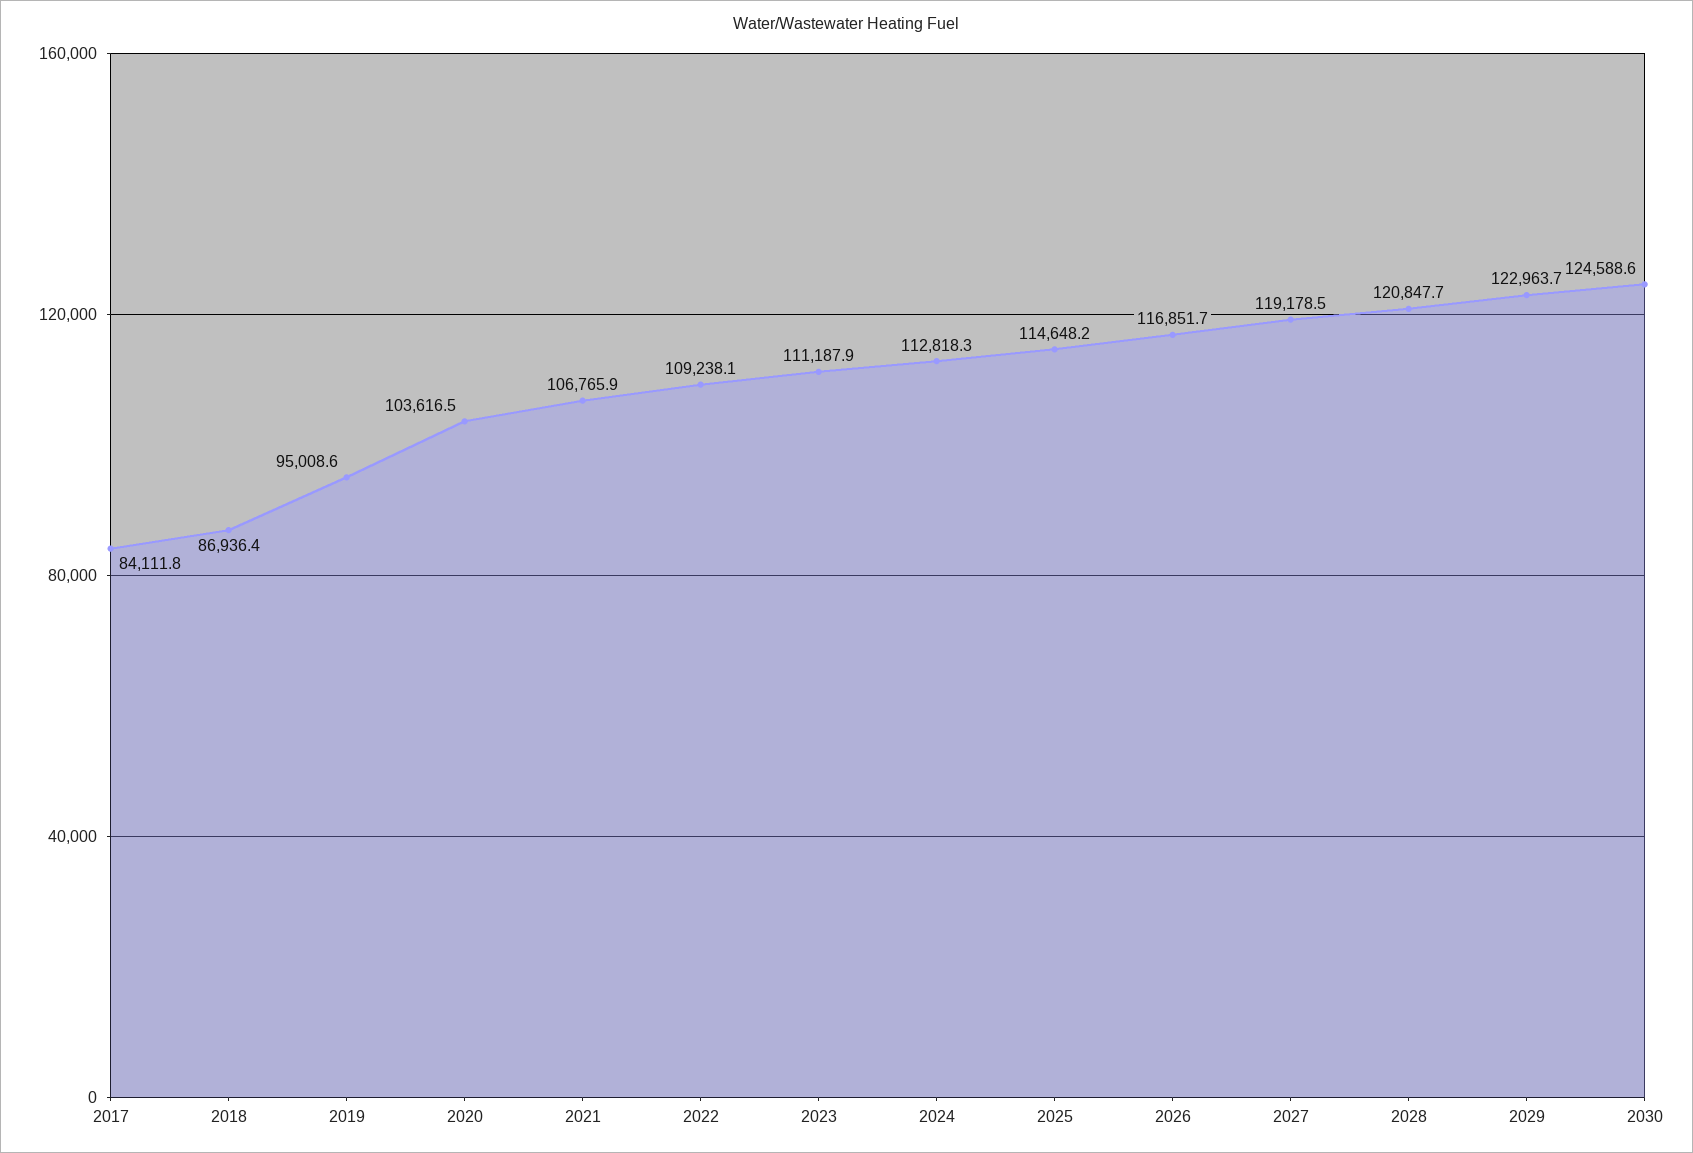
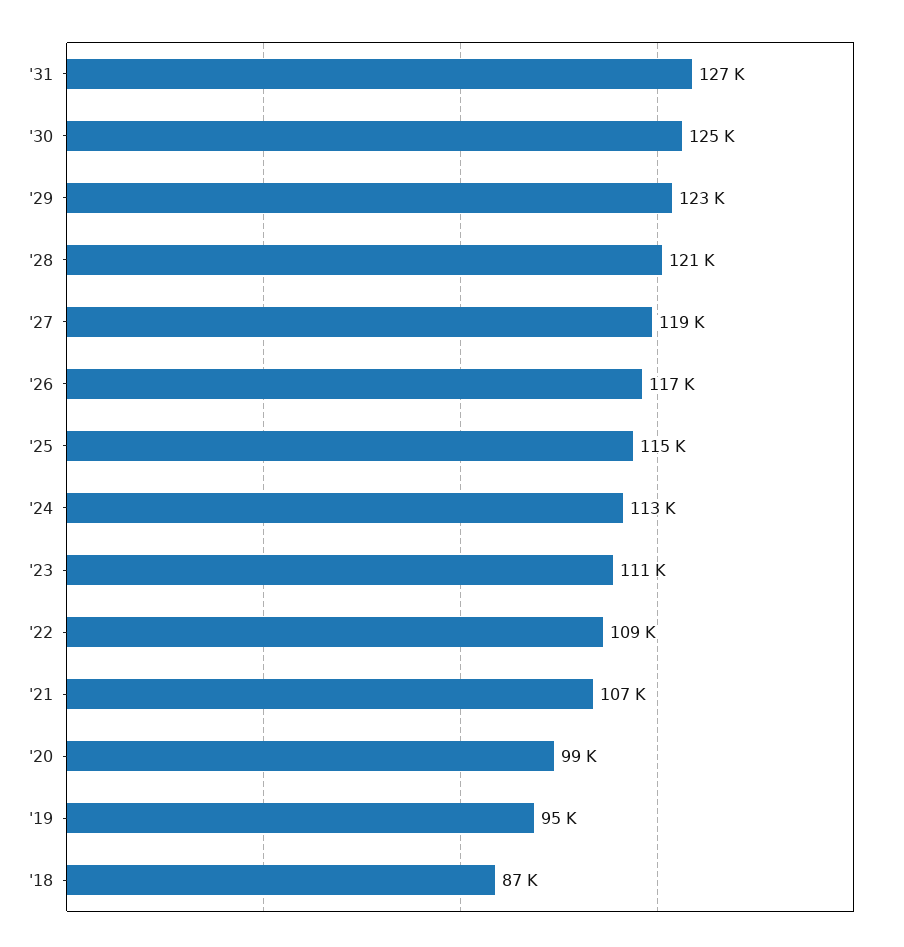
2017: 84111.8 -> none
2020: 103616.5 -> 99000
'31: none -> 127000

